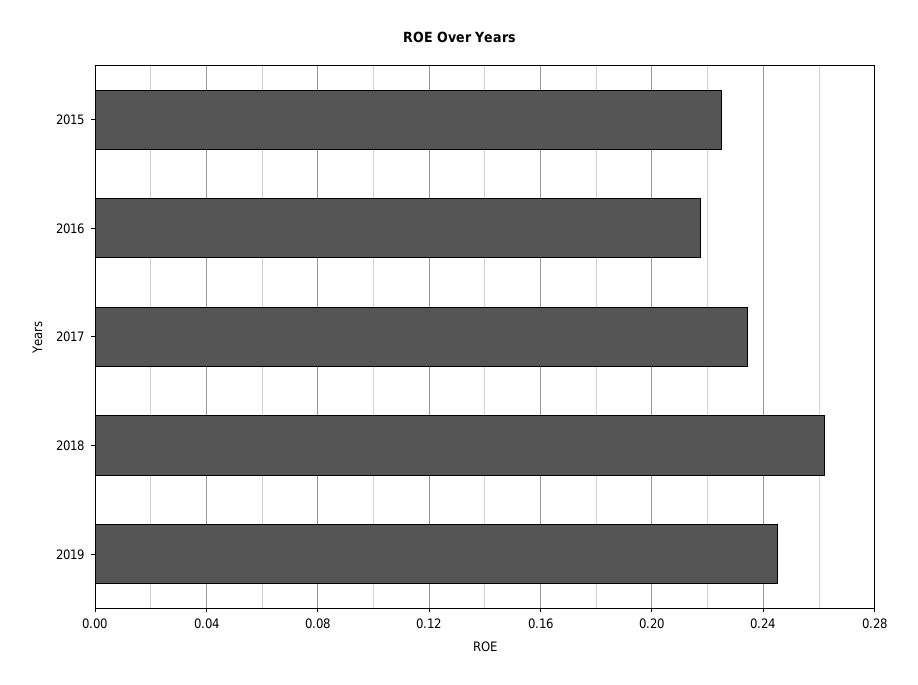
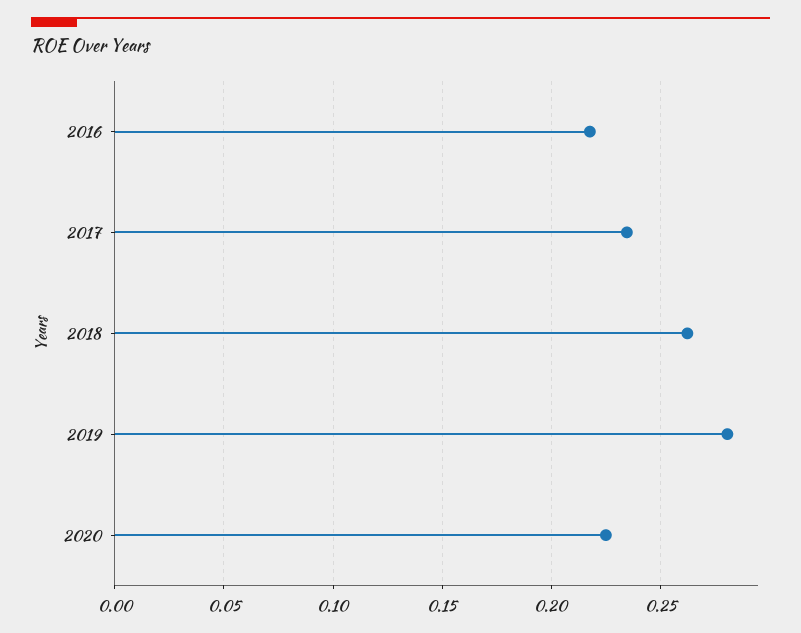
2015: 0.225 -> none
2019: 0.245 -> 0.28
2020: none -> 0.225

